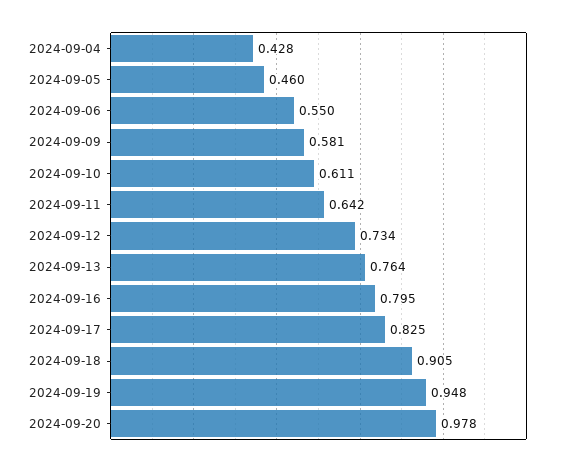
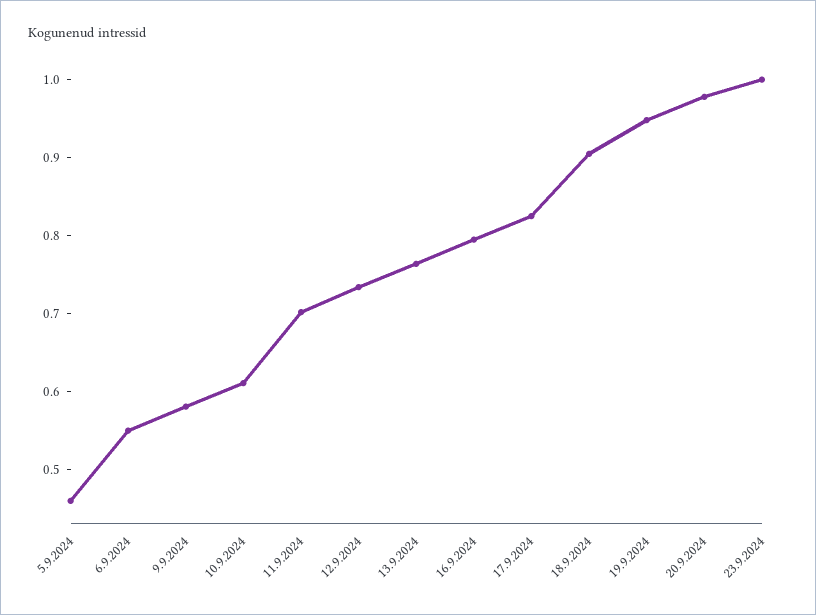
2024-09-04: 0.428 -> none
2024-09-11: 0.642 -> 0.7
23.9.2024: none -> 1

